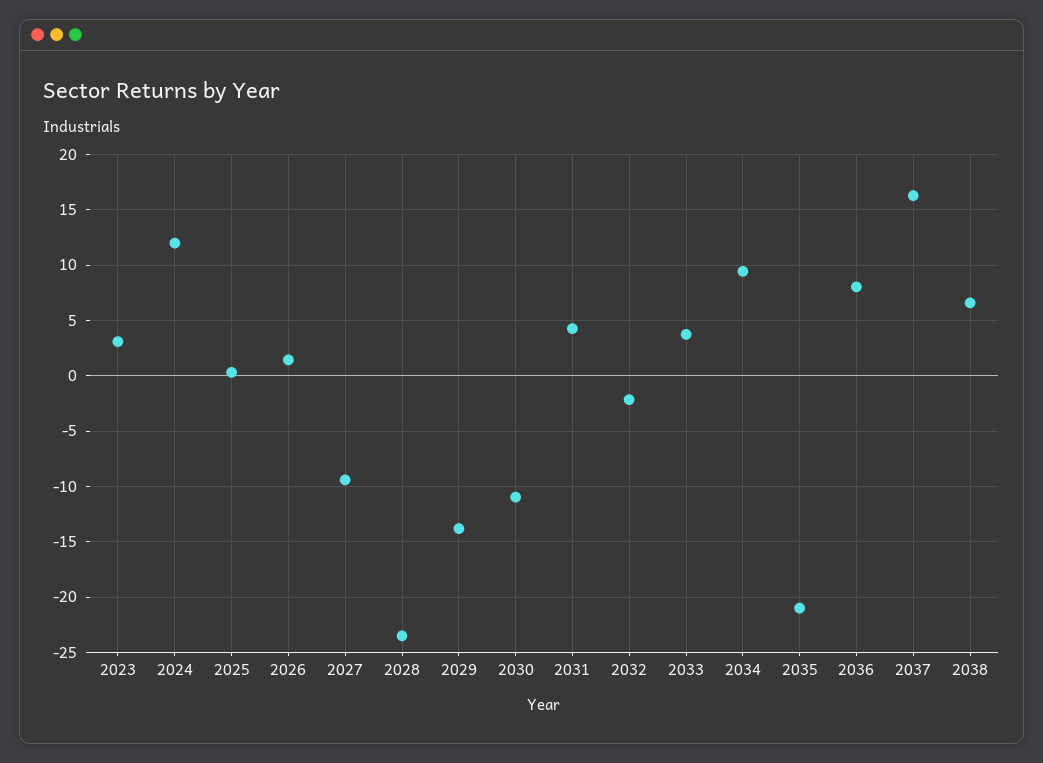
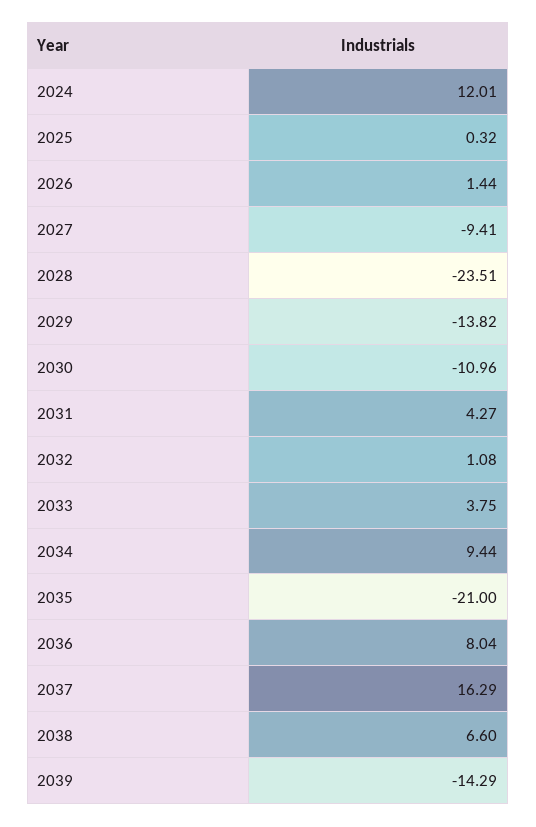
2023: 3 -> none
2032: -2 -> 1.08
2039: none -> -14.29

